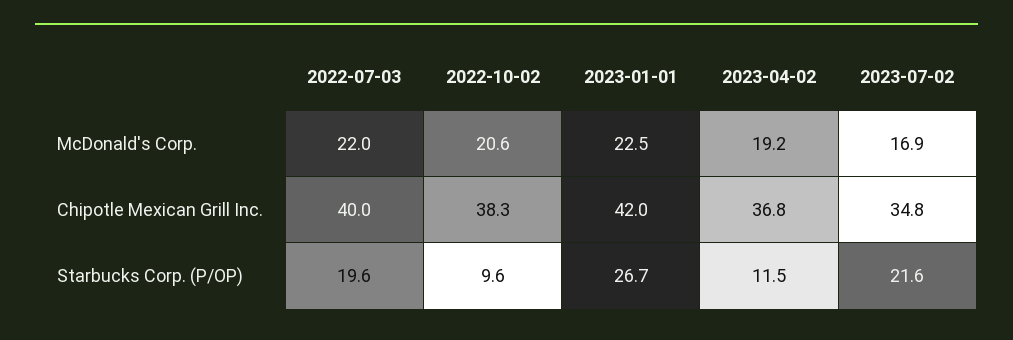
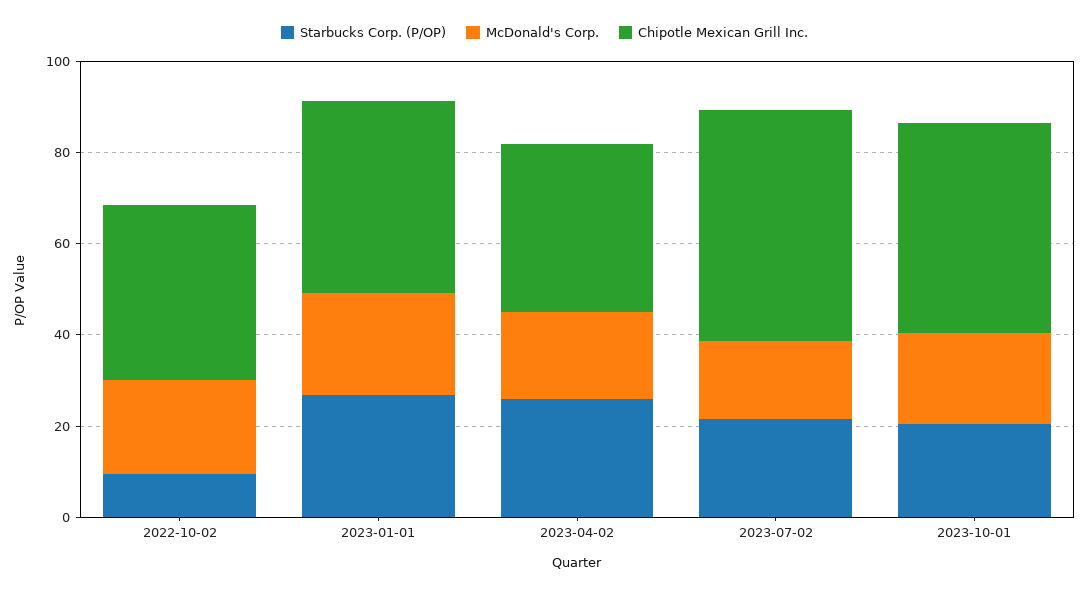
McDonald's Corp., 2022-07-03: 22 -> none
Chipotle Mexican Grill Inc., 2022-07-03: 40 -> none
Chipotle Mexican Grill Inc., 2023-07-02: 34.8 -> 50
Starbucks Corp. (P/OP), 2022-07-03: 19.6 -> none
Starbucks Corp. (P/OP), 2023-04-02: 11.5 -> 25
Starbucks Corp. (P/OP), 2023-10-01: none -> 20
McDonald's Corp., 2023-10-01: none -> 20
Chipotle Mexican Grill Inc., 2023-10-01: none -> 45

